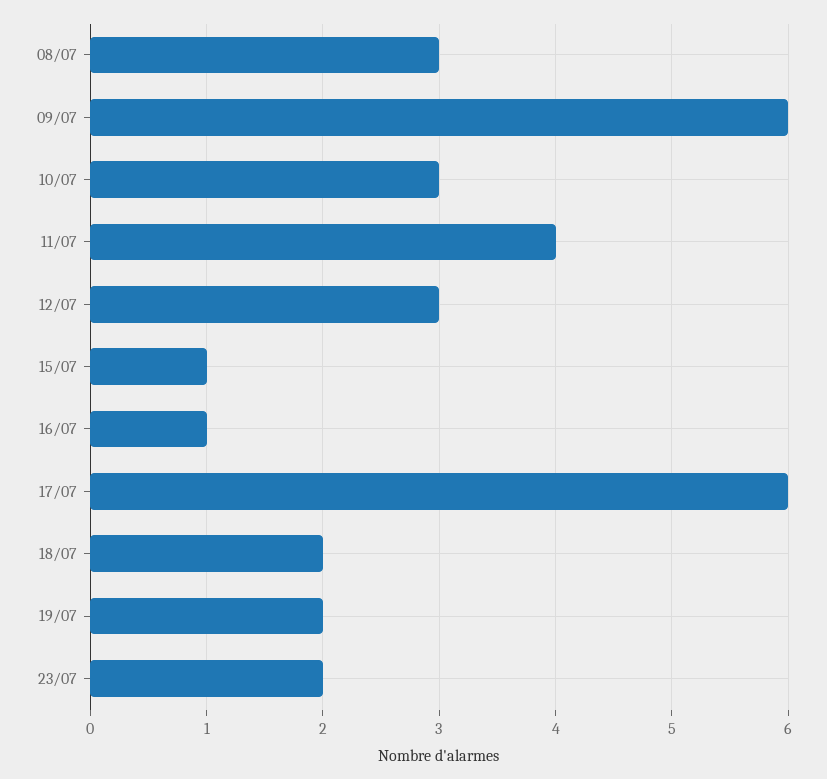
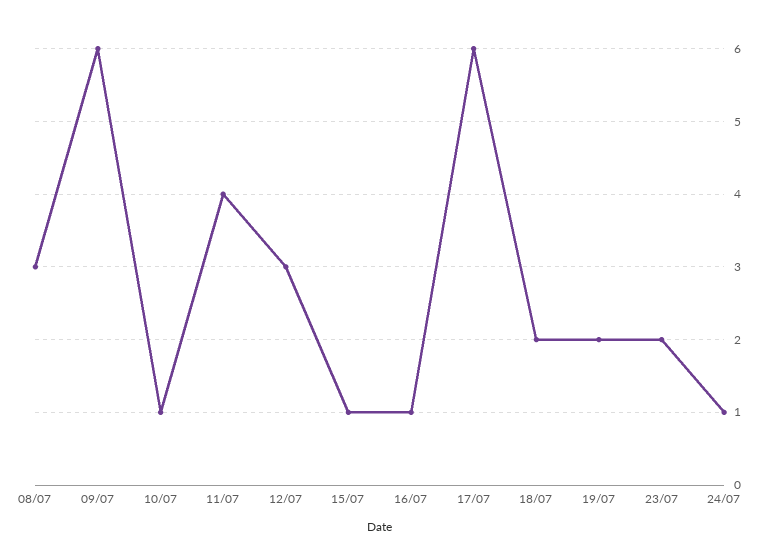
10/07: 3 -> 1
24/07: none -> 1

